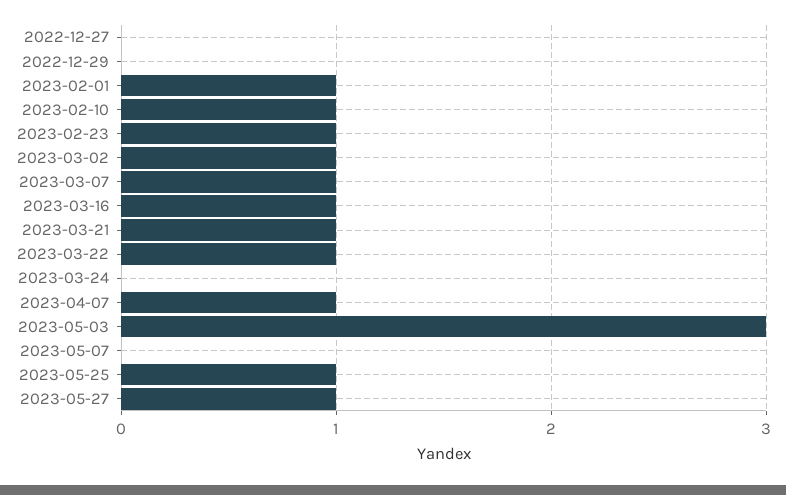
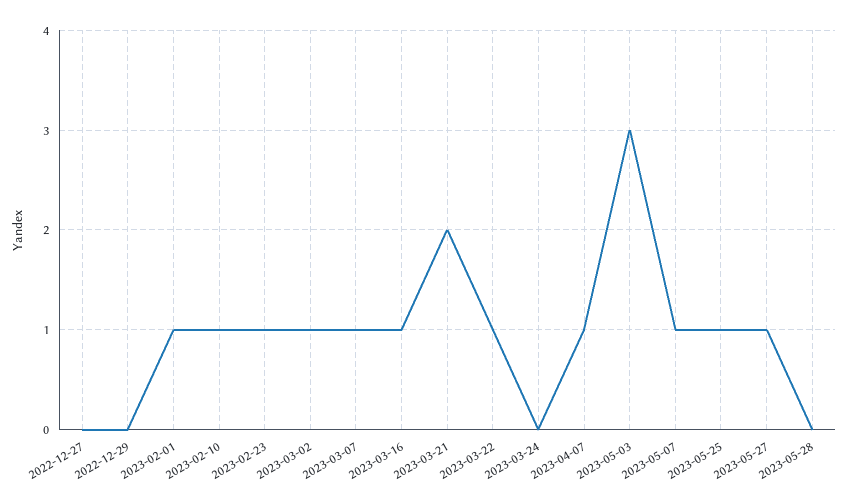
2023-03-21: 1 -> 2
2023-05-07: 0 -> 1
2023-05-28: none -> 0

